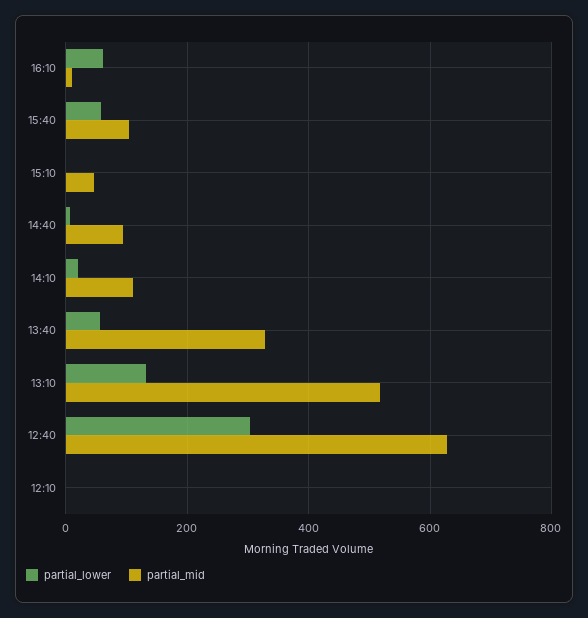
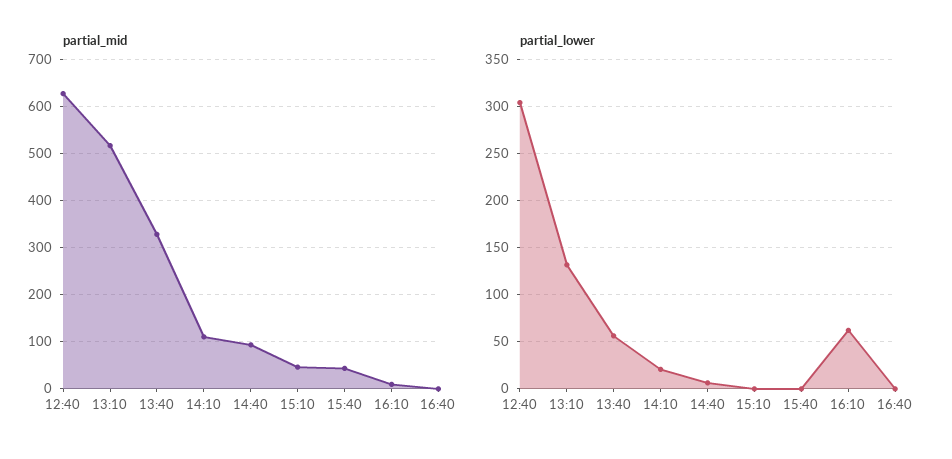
partial_lower, 15:40: 60 -> 0
partial_mid, 15:40: 100 -> 40
partial_lower, 12:10: 0 -> none
partial_mid, 12:10: 0 -> none
partial_mid, 16:40: none -> 0
partial_lower, 16:40: none -> 0

